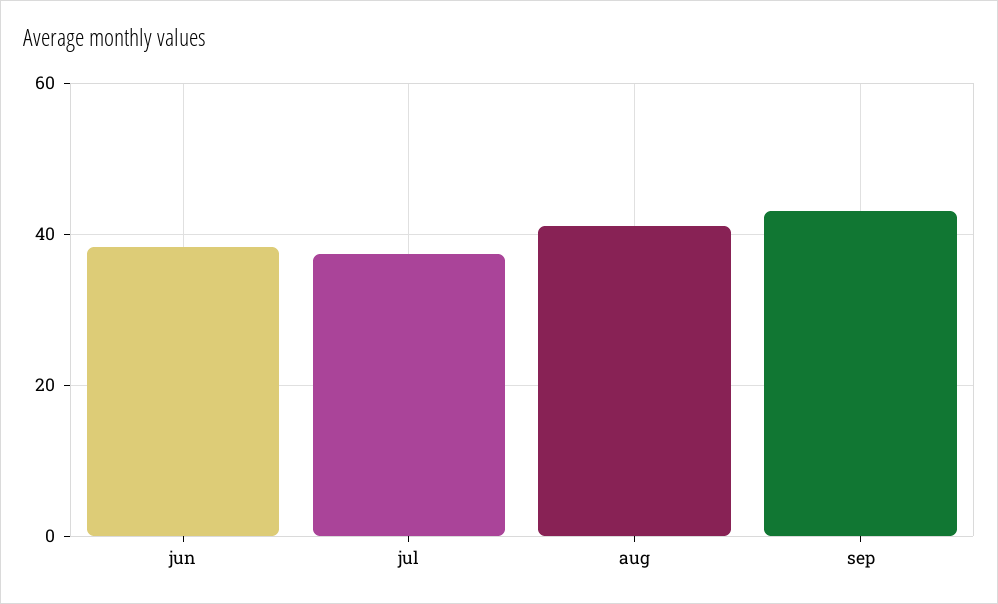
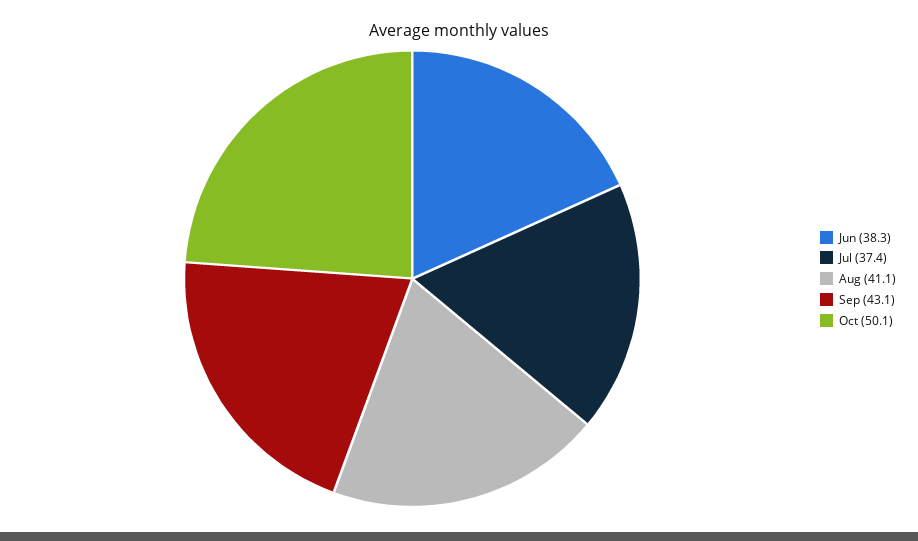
Oct: none -> 50.1

